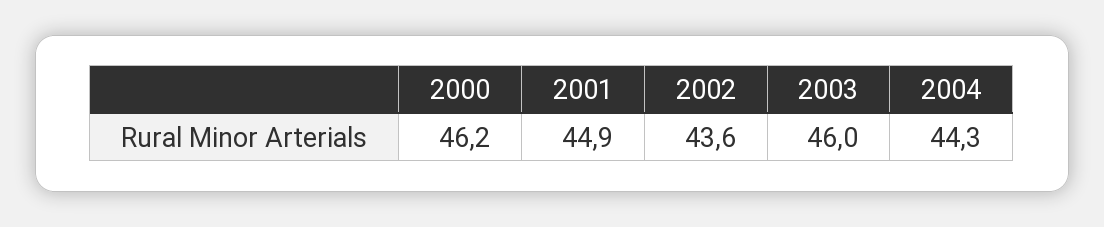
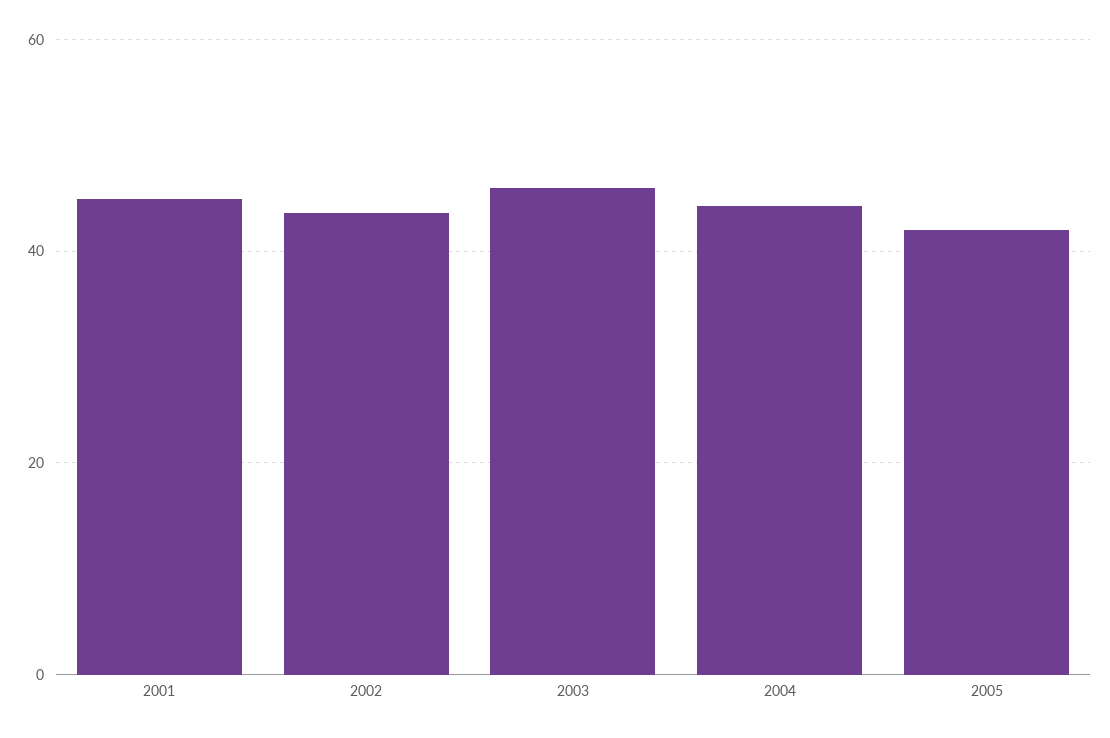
2000: 46.2 -> none
2005: none -> 42

